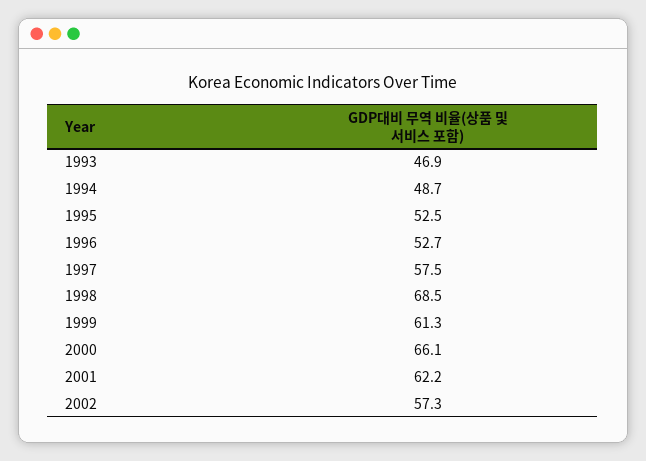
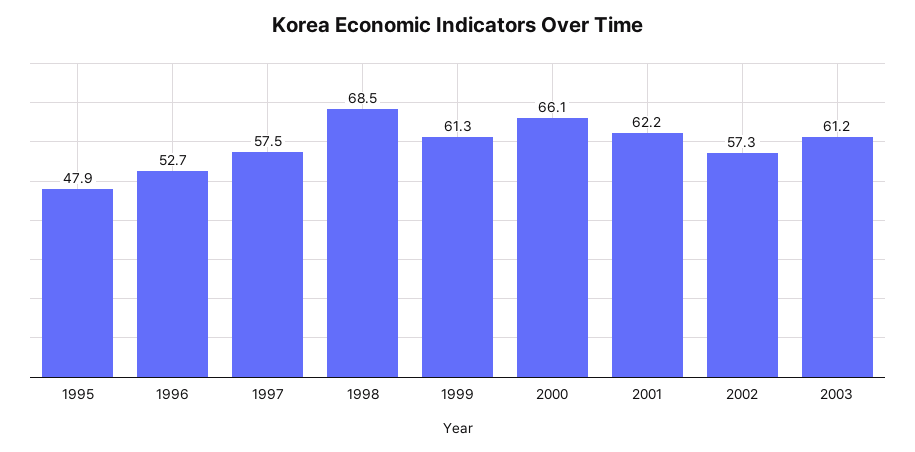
1993: 46.9 -> none
1994: 48.7 -> none
1995: 52.5 -> 47.9
2003: none -> 61.2

